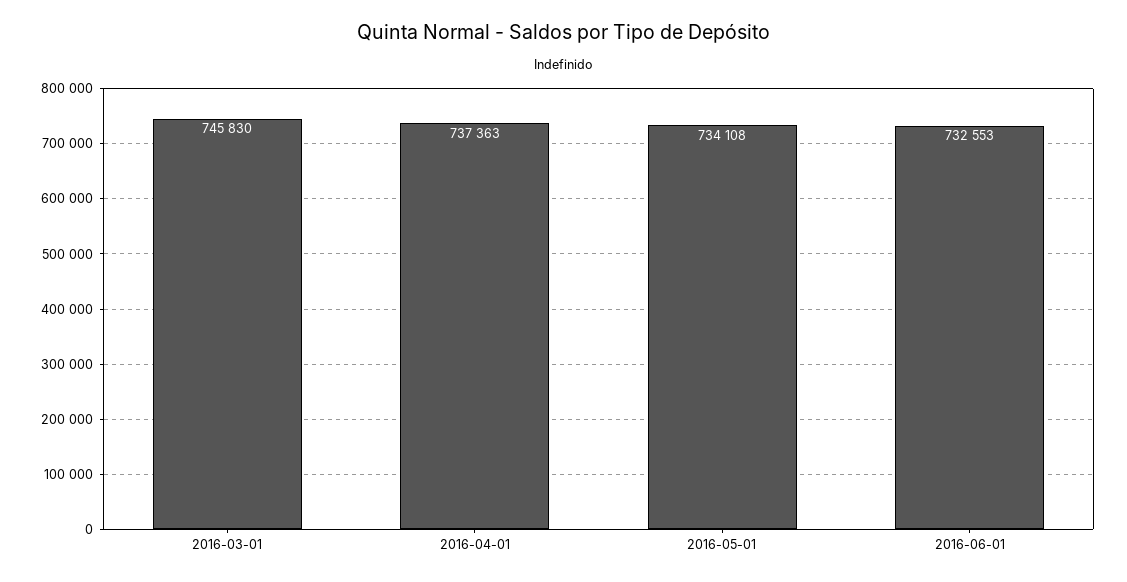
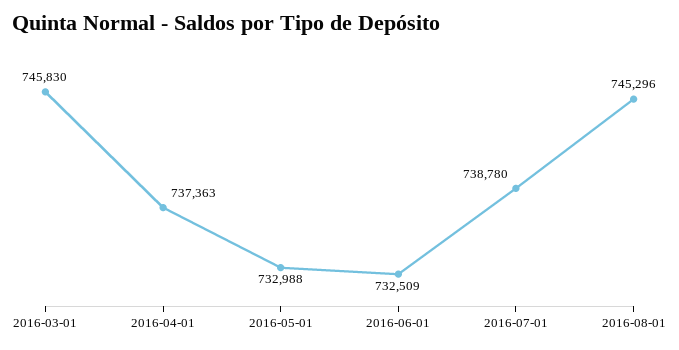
2016-05-01: 734108 -> 732988
2016-06-01: 732553 -> 732509
2016-07-01: none -> 738780
2016-08-01: none -> 745296

